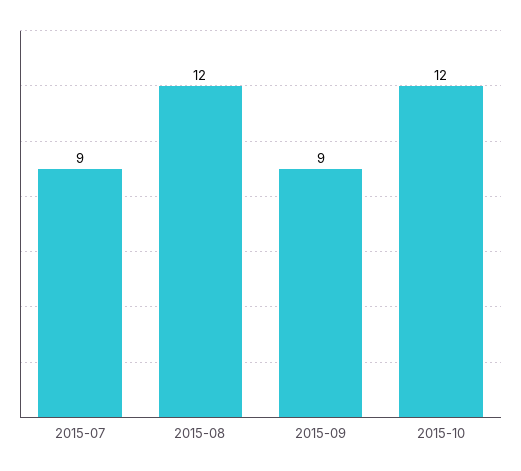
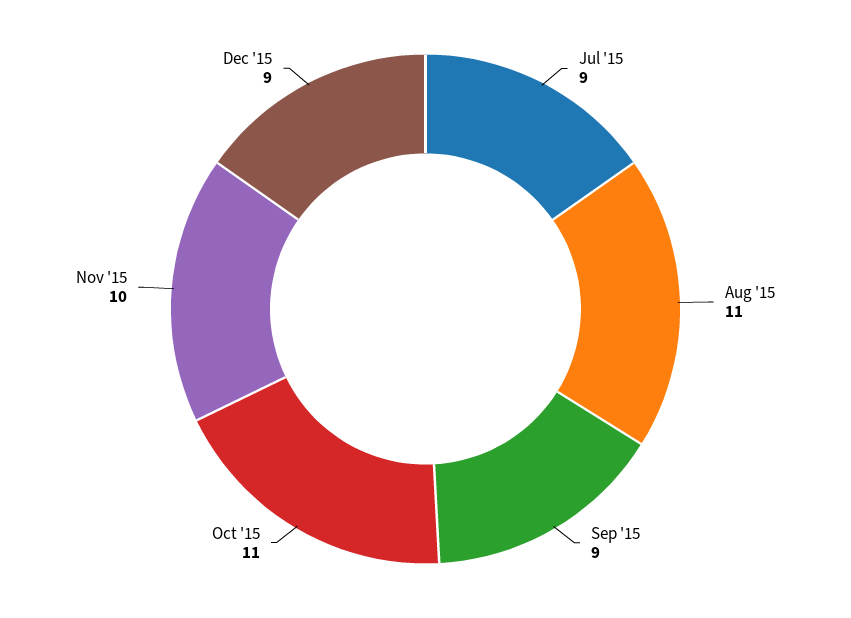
2015-08: 12 -> 11
2015-10: 12 -> 11
Nov '15: none -> 10
Dec '15: none -> 9

